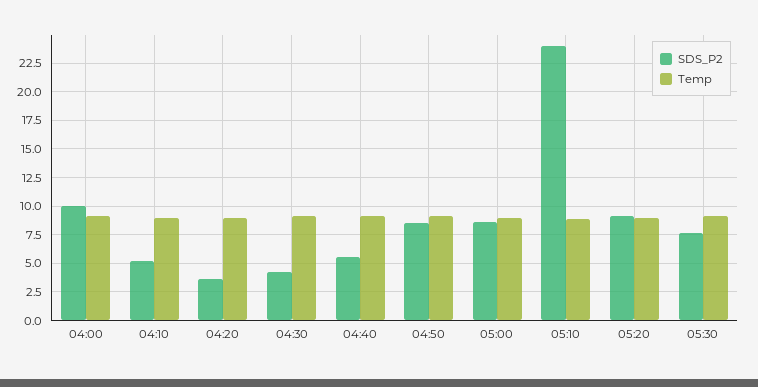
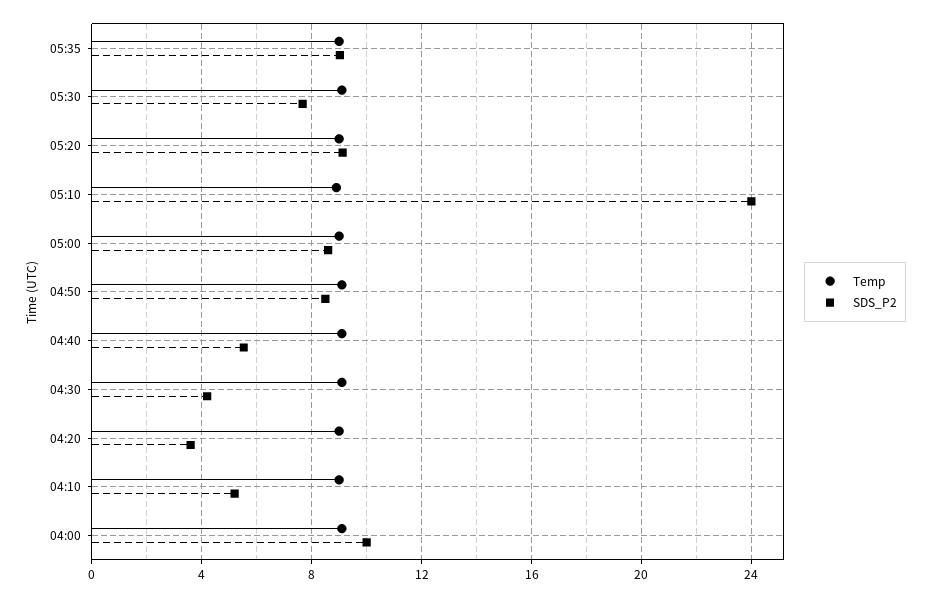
Temp, 05:35: none -> 9
SDS_P2, 05:35: none -> 9

